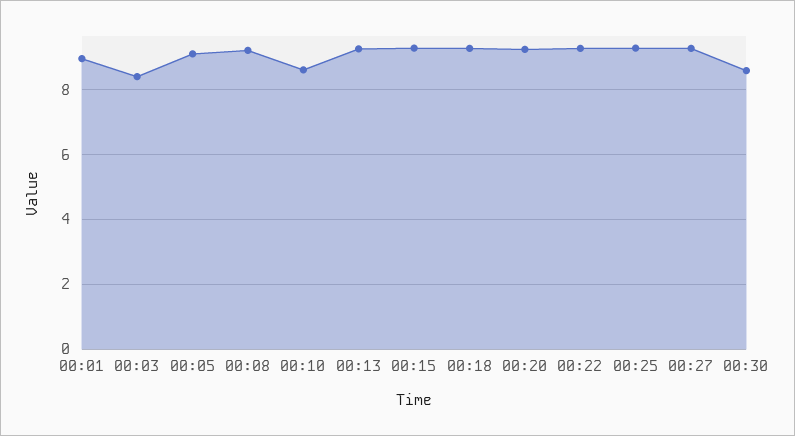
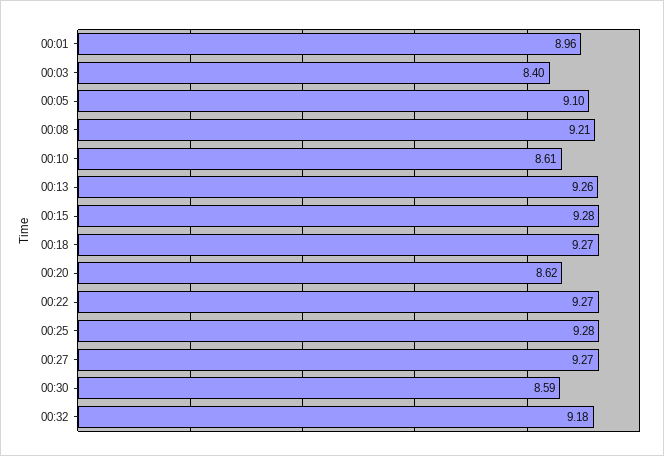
00:20: 9.2 -> 8.62
00:32: none -> 9.18

